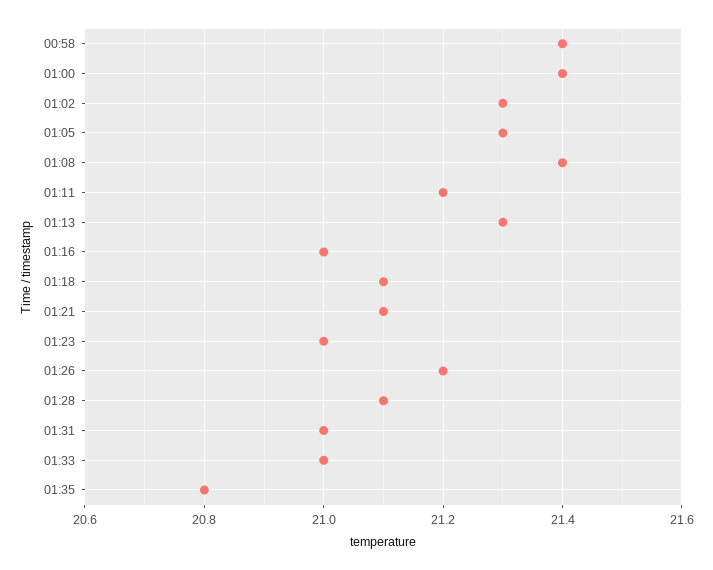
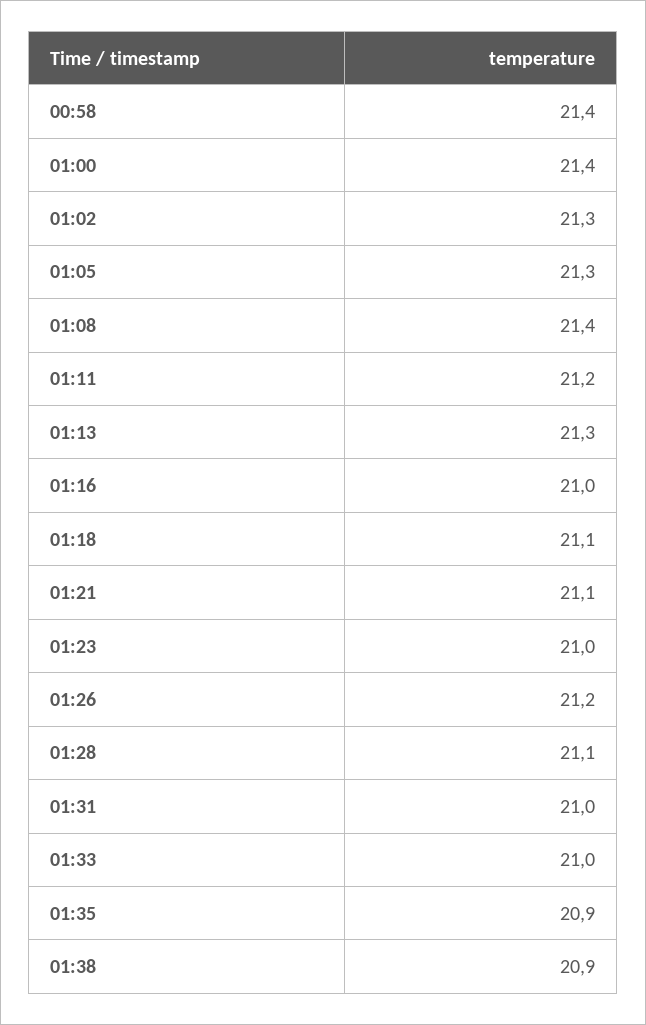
01:35: 20.8 -> 20.9
01:38: none -> 20.9

